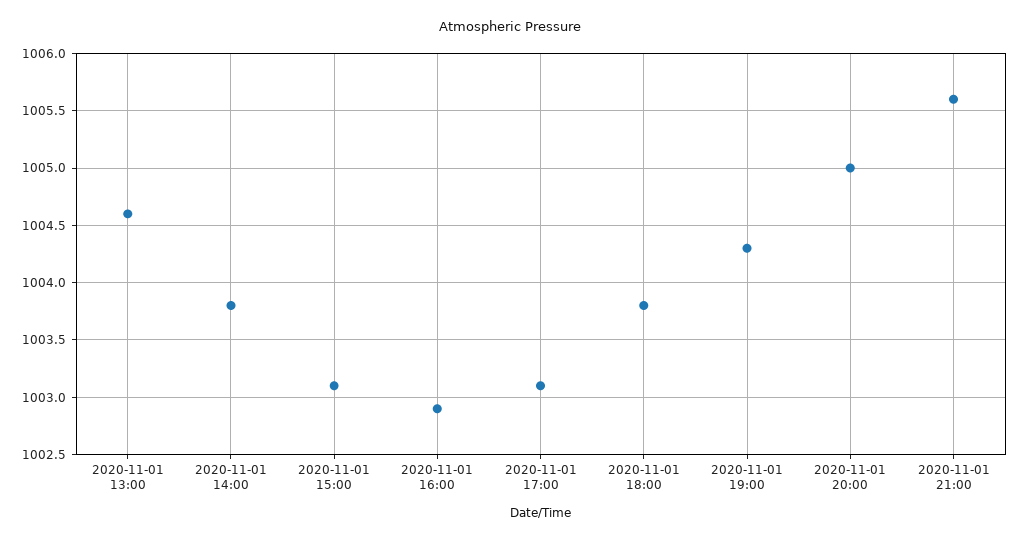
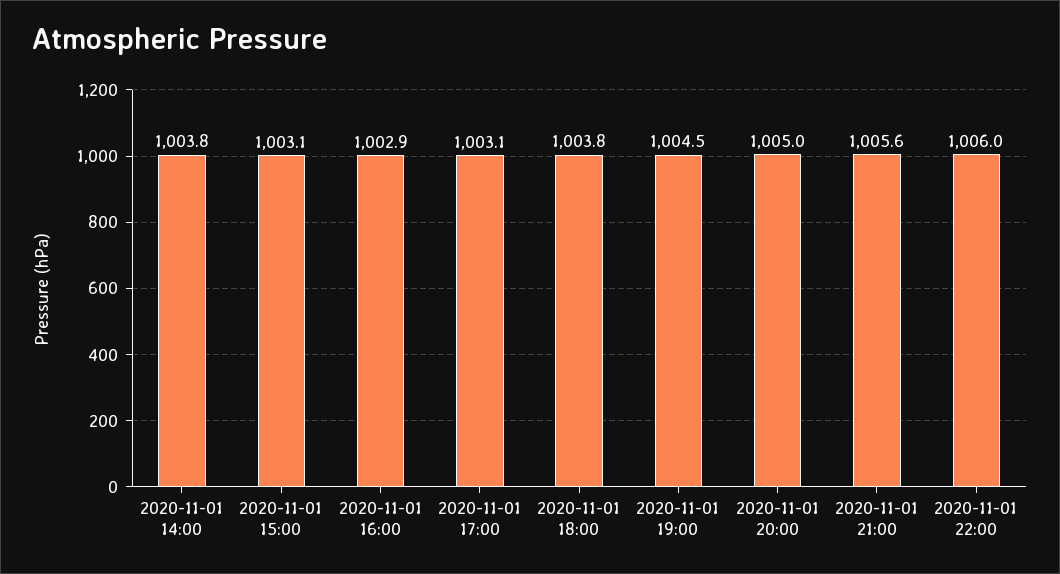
2020-11-01 13:00: 1004.6 -> none
2020-11-01 19:00: 1004.3 -> 1004.5
2020-11-01 22:00: none -> 1006

